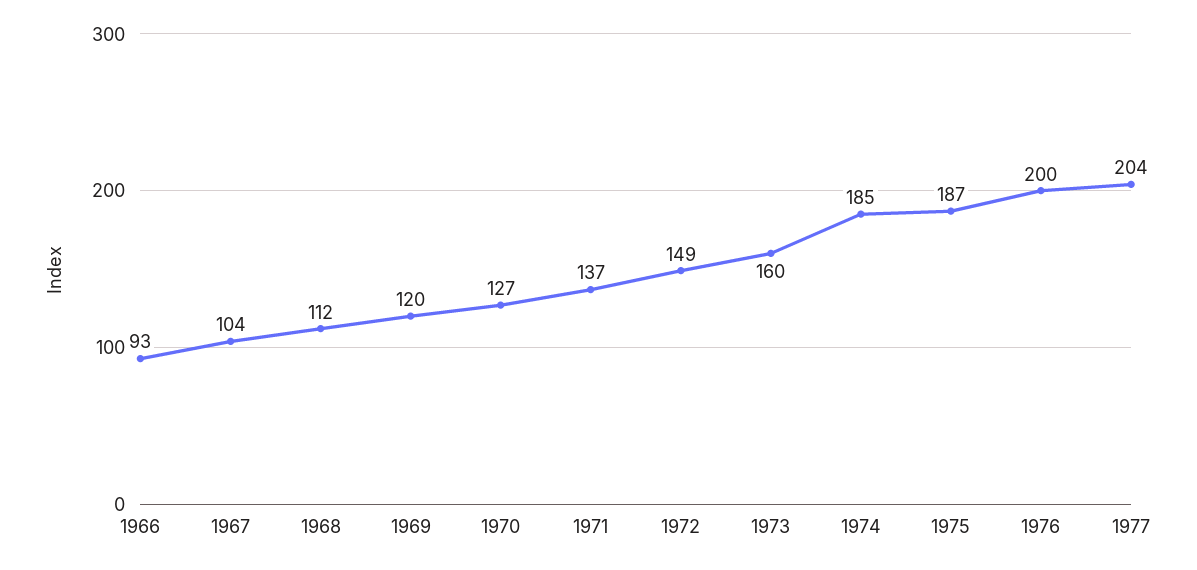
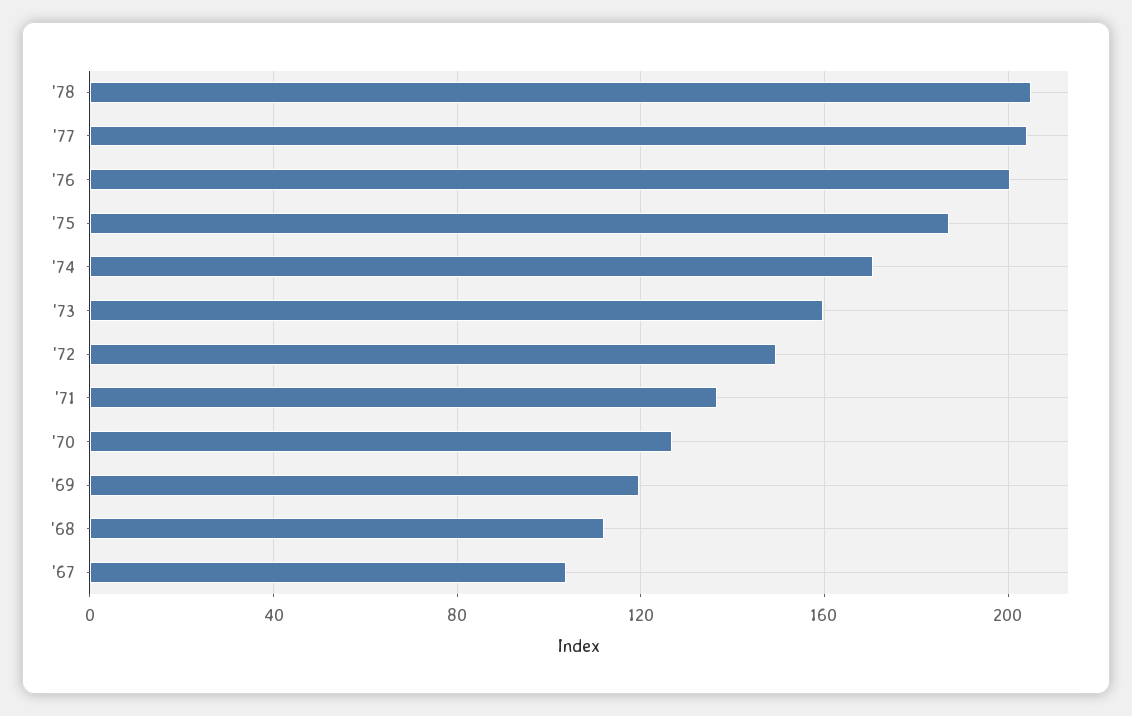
1966: 93 -> none
1974: 185 -> 170
'78: none -> 205

